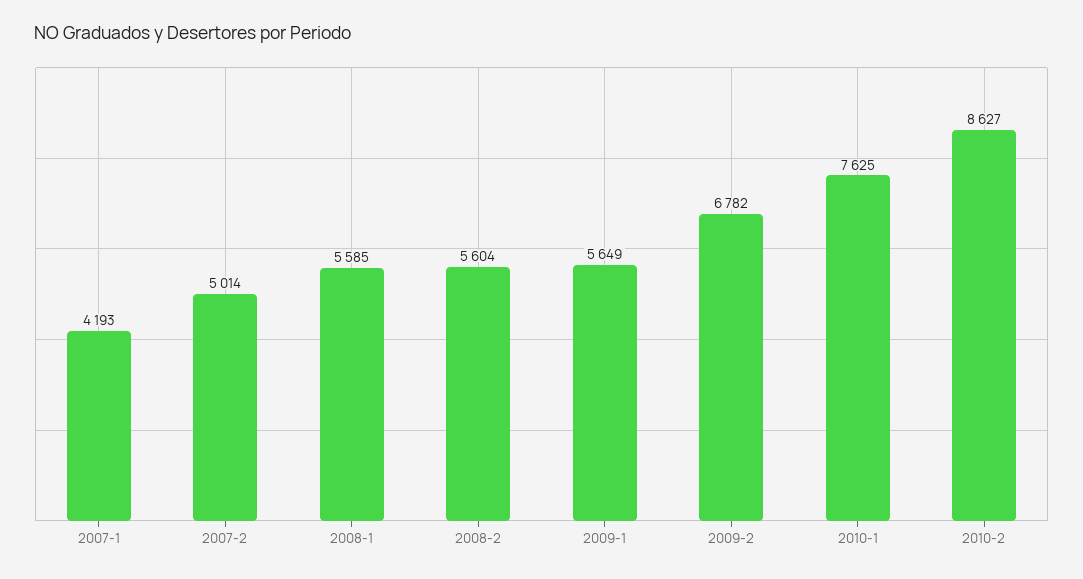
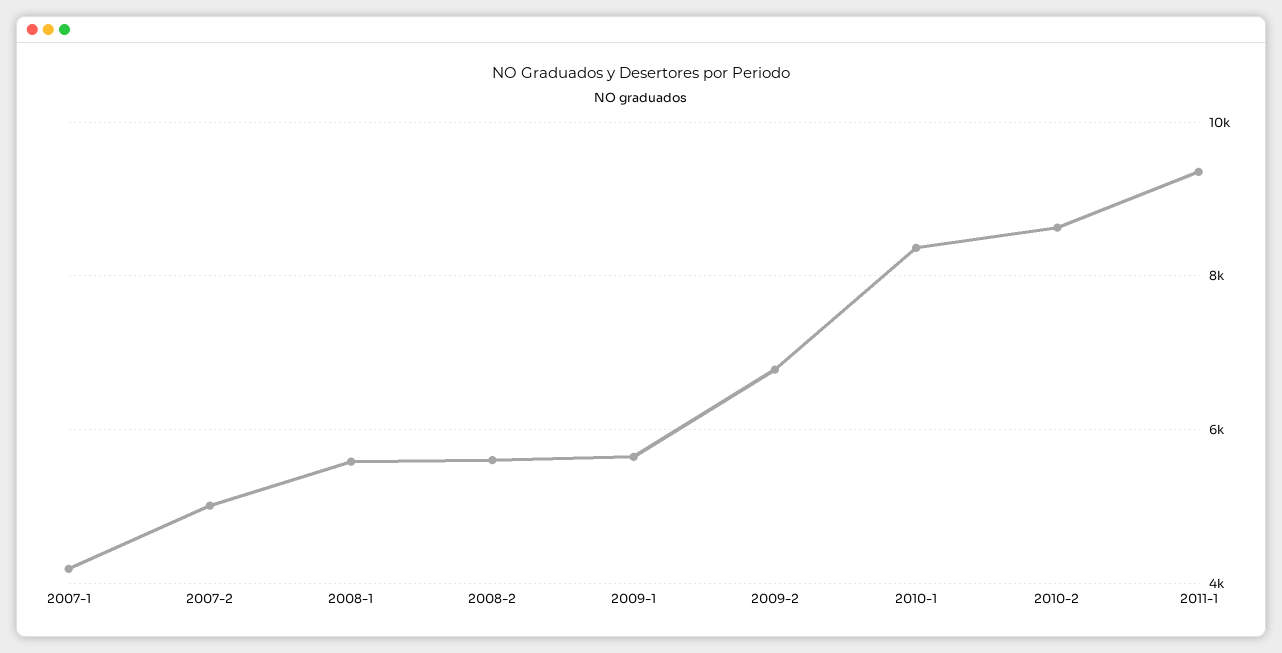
2010-1: 7625 -> 8400
2011-1: none -> 9400

